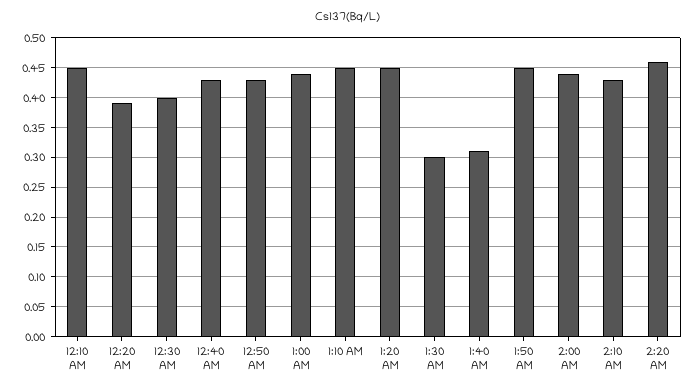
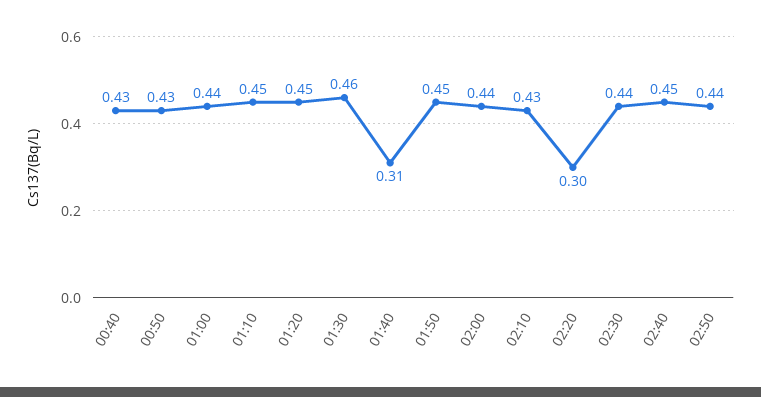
12:10 AM: 0.45 -> none
12:20 AM: 0.4 -> none
12:30 AM: 0.4 -> none
1:30 AM: 0.3 -> 0.46
2:20 AM: 0.45 -> 0.3
02:30: none -> 0.44
02:40: none -> 0.45
02:50: none -> 0.44

